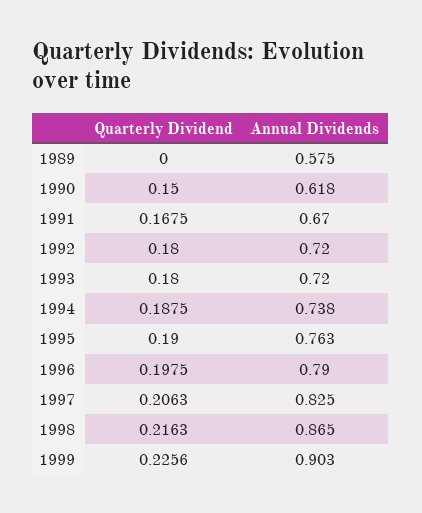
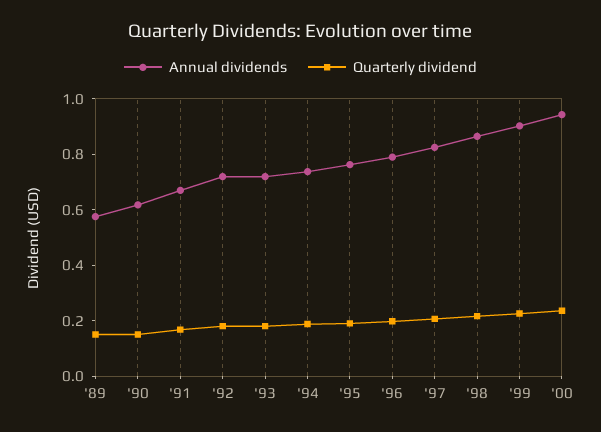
Quarterly Dividend, 1989: 0 -> 0.15
Annual Dividends, '00: none -> 0.95
Quarterly Dividend, '00: none -> 0.25

